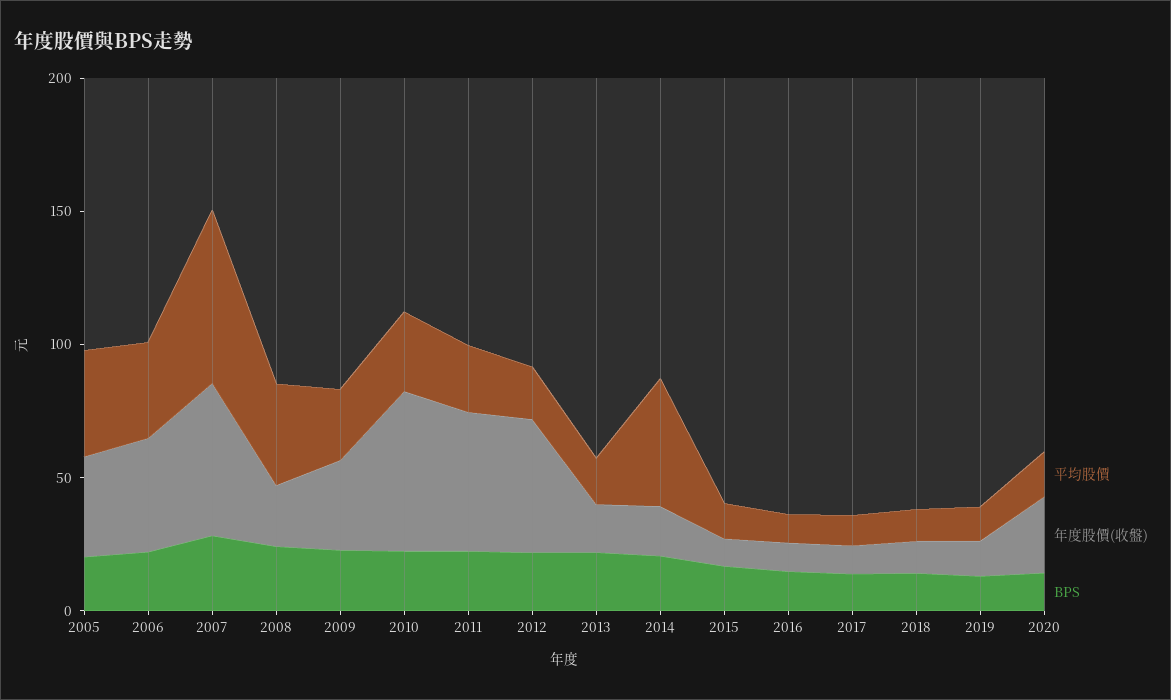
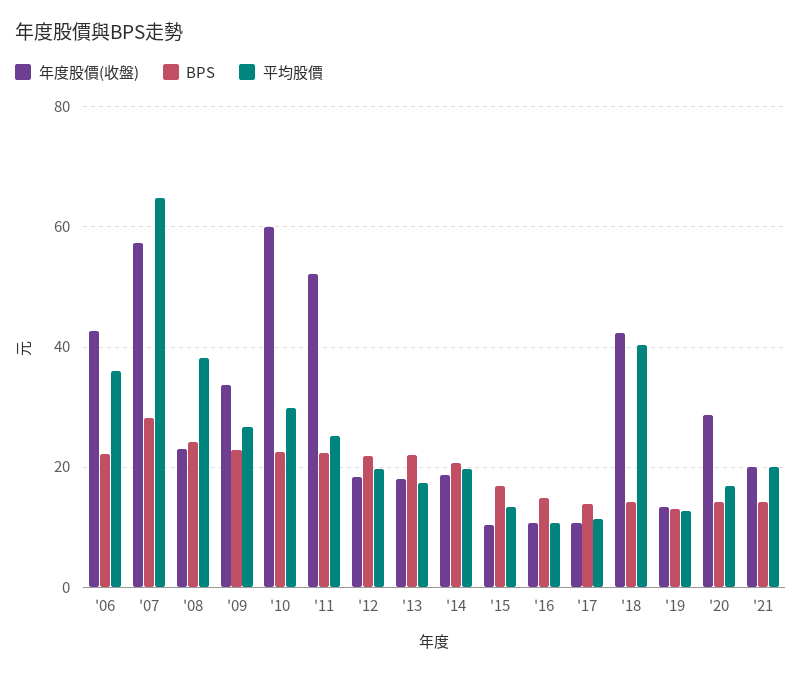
平均股價, 2005: 40 -> none
年度股價(收盤), 2005: 40 -> none
BPS, 2005: 20 -> none
年度股價(收盤), 2012: 50 -> 18
平均股價, 2014: 50 -> 20
平均股價, 2018: 10 -> 40
年度股價(收盤), 2018: 10 -> 42
年度股價(收盤), '21: none -> 20
BPS, '21: none -> 14
平均股價, '21: none -> 20

